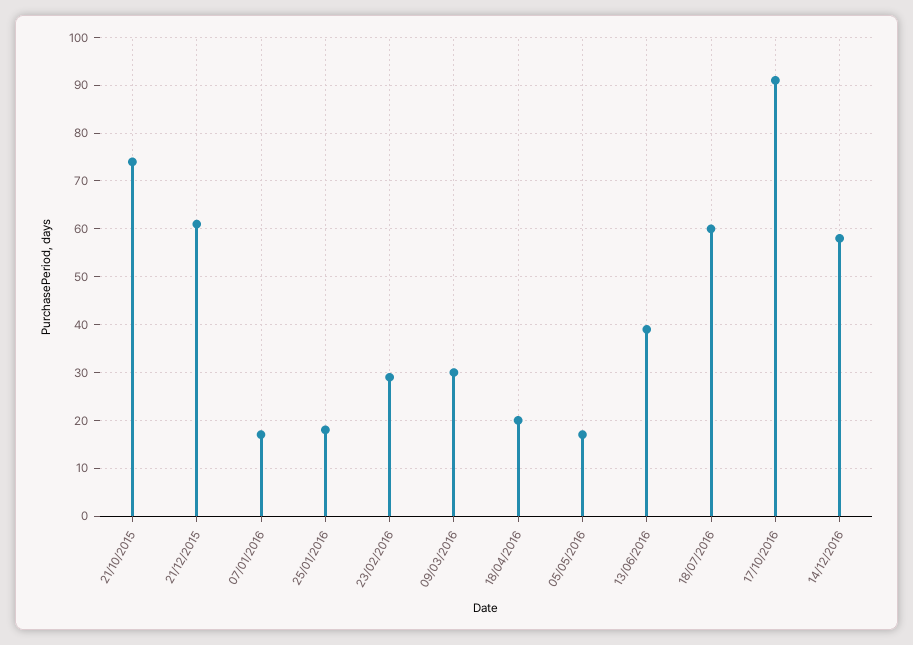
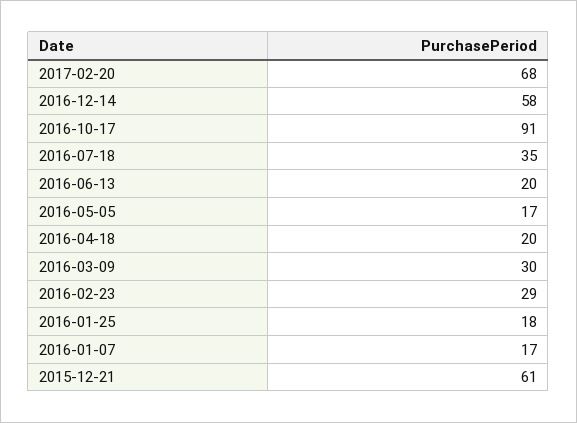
21/10/2015: 75 -> none
13/06/2016: 40 -> 20
18/07/2016: 60 -> 35
2017-02-20: none -> 68

